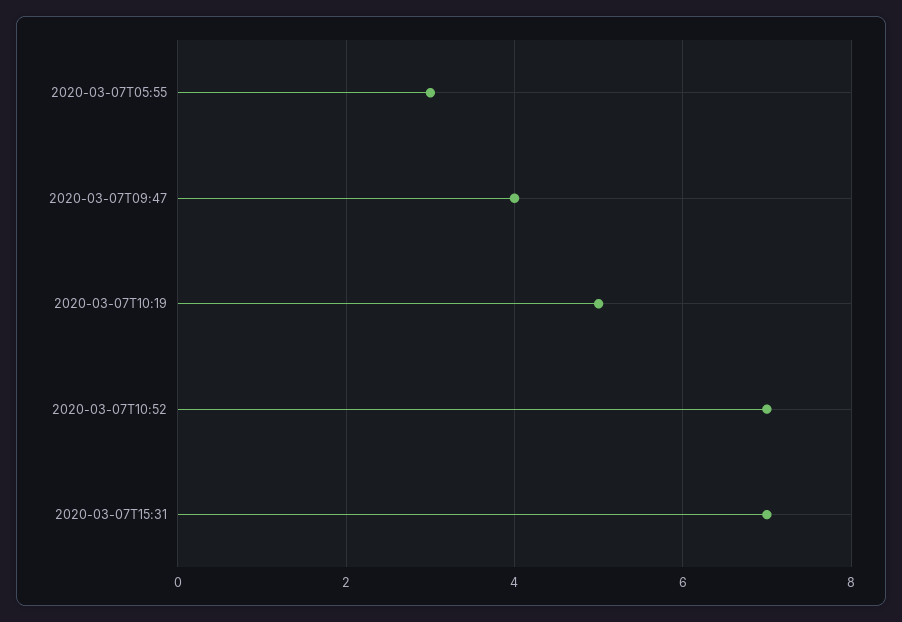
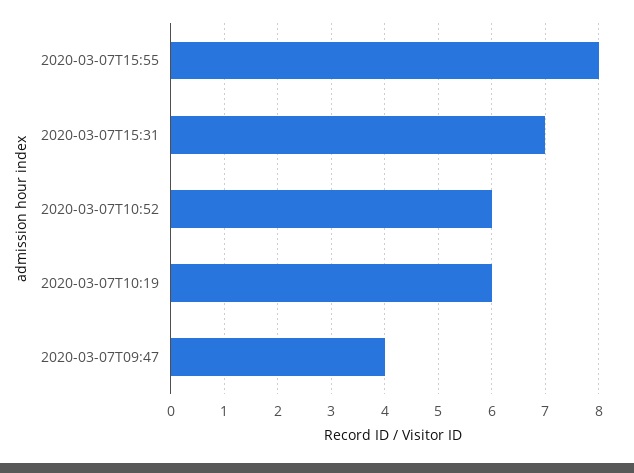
2020-03-07T05:55: 3 -> none
2020-03-07T10:19: 5 -> 6
2020-03-07T10:52: 7 -> 6
2020-03-07T15:55: none -> 8

